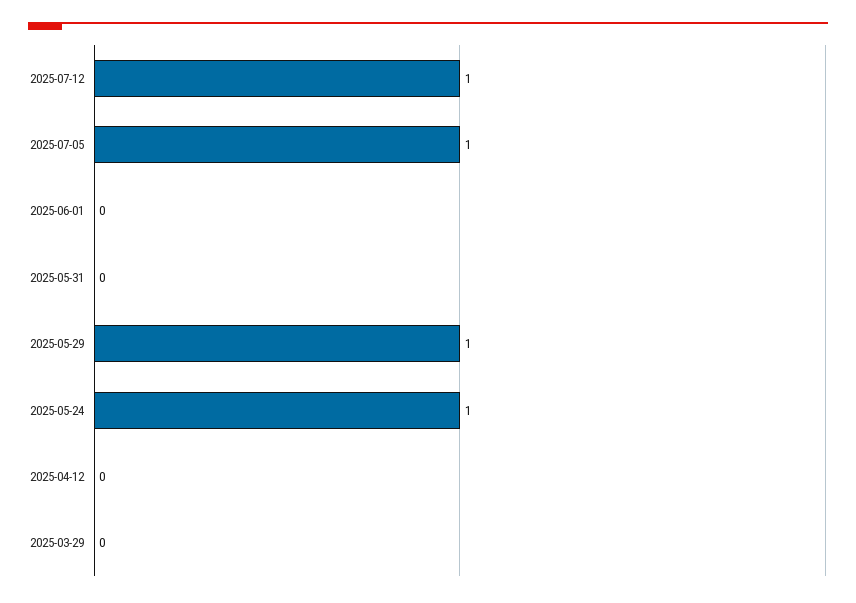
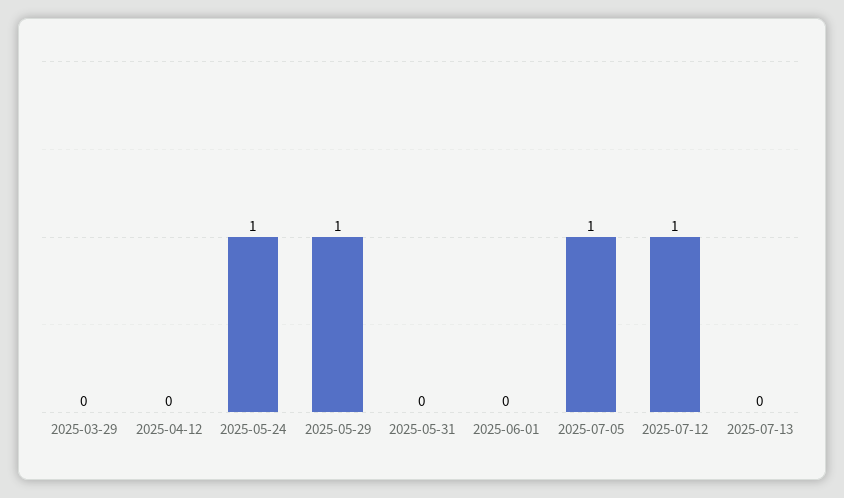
2025-07-13: none -> 0

